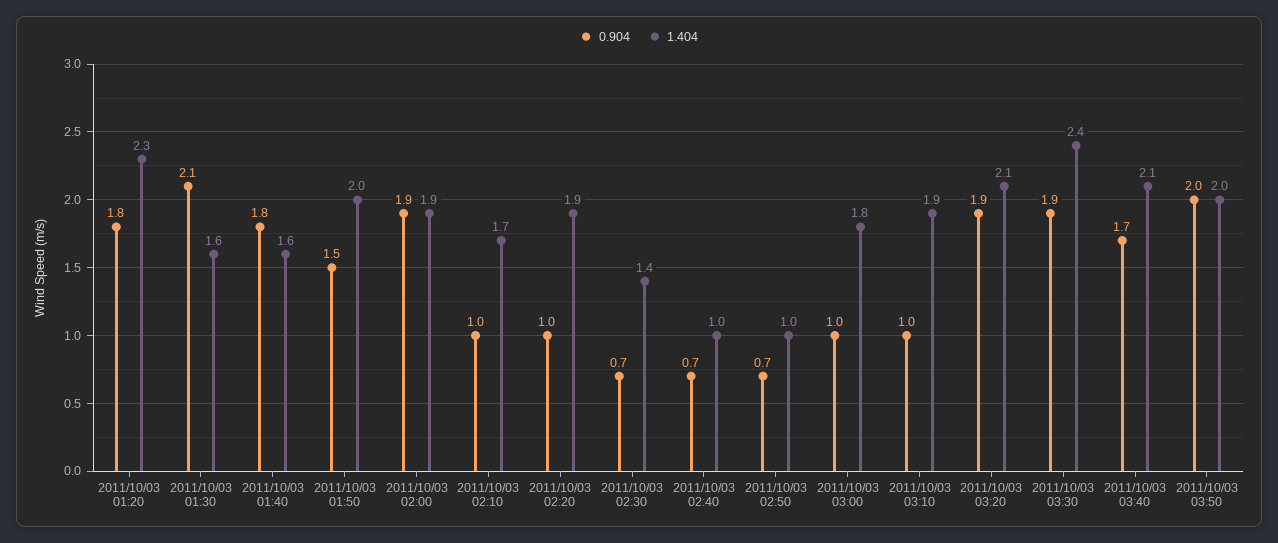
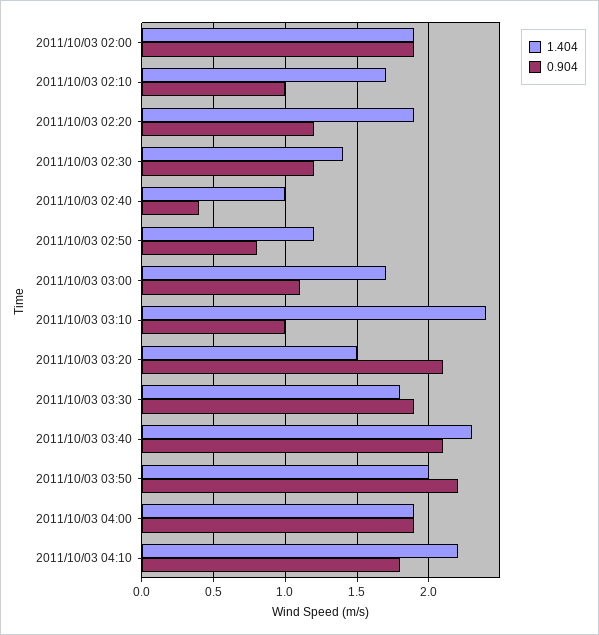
0.904, 2011/10/03 01:20: 1.8 -> none
1.404, 2011/10/03 01:20: 2.3 -> none
0.904, 2011/10/03 01:30: 2.1 -> none
1.404, 2011/10/03 01:30: 1.6 -> none
0.904, 2011/10/03 01:40: 1.8 -> none
1.404, 2011/10/03 01:40: 1.6 -> none
0.904, 2011/10/03 01:50: 1.5 -> none
1.404, 2011/10/03 01:50: 2 -> none
0.904, 2011/10/03 02:20: 1 -> 1.2
0.904, 2011/10/03 02:30: 0.7 -> 1.2
0.904, 2011/10/03 02:40: 0.7 -> 0.4
0.904, 2011/10/03 02:50: 0.7 -> 0.8
1.404, 2011/10/03 02:50: 1 -> 1.2
0.904, 2011/10/03 03:00: 1 -> 1.1
1.404, 2011/10/03 03:00: 1.8 -> 1.7
1.404, 2011/10/03 03:10: 1.9 -> 2.4
0.904, 2011/10/03 03:20: 1.9 -> 2.1
1.404, 2011/10/03 03:20: 2.1 -> 1.5
1.404, 2011/10/03 03:30: 2.4 -> 1.8
0.904, 2011/10/03 03:40: 1.7 -> 2.1
1.404, 2011/10/03 03:40: 2.1 -> 2.3
0.904, 2011/10/03 03:50: 2 -> 2.2
1.404, 2011/10/03 04:00: none -> 1.9
0.904, 2011/10/03 04:00: none -> 1.9
1.404, 2011/10/03 04:10: none -> 2.2
0.904, 2011/10/03 04:10: none -> 1.8

